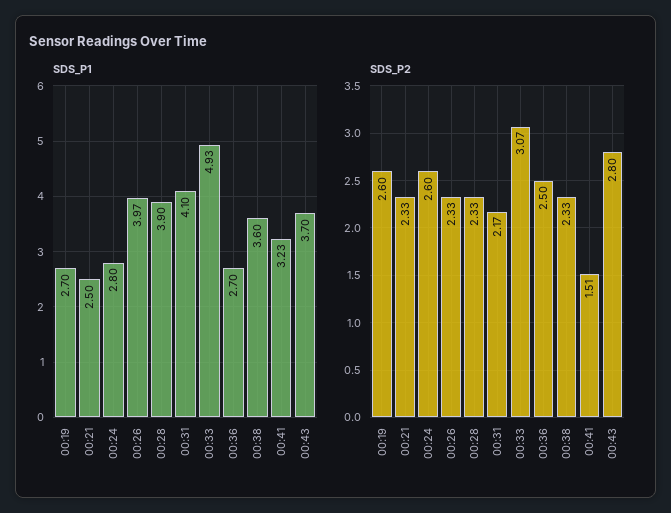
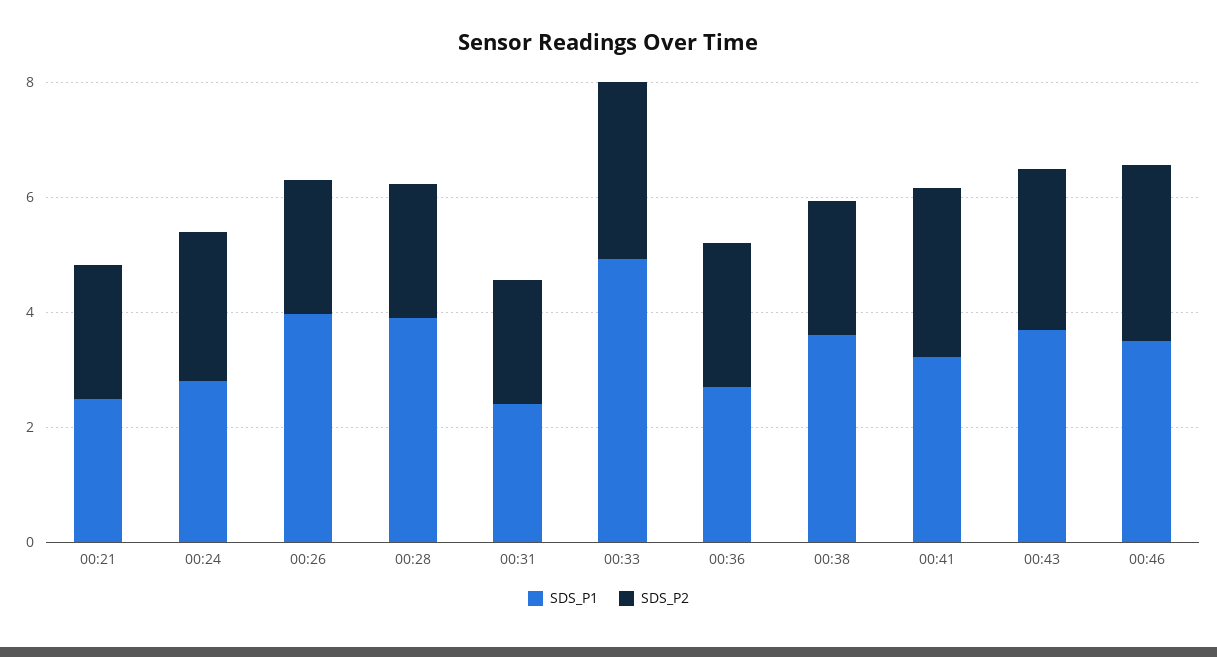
SDS_P1, 00:19: 2.7 -> none
SDS_P1, 00:31: 4.1 -> 2.5
SDS_P2, 00:19: 2.6 -> none
SDS_P2, 00:41: 1.51 -> 3
SDS_P1, 00:46: none -> 3.5
SDS_P2, 00:46: none -> 3

